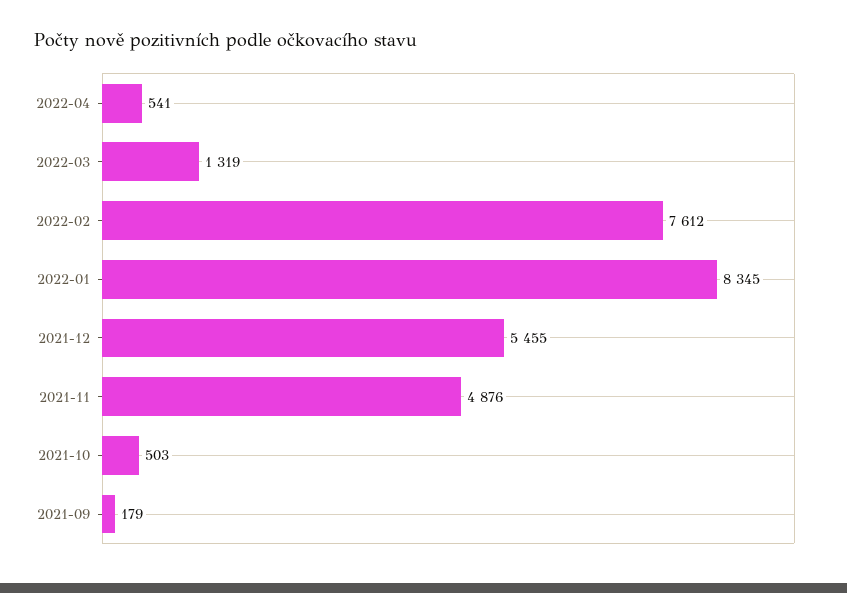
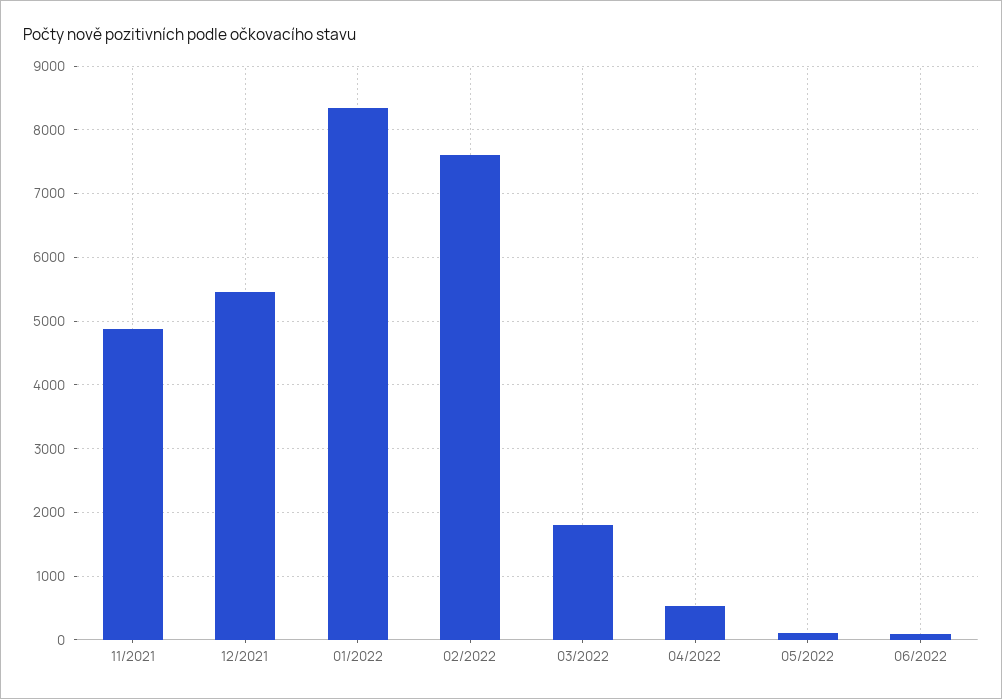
2022-03: 1319 -> 1800
2021-10: 503 -> none
2021-09: 179 -> none
05/2022: none -> 100
06/2022: none -> 100

